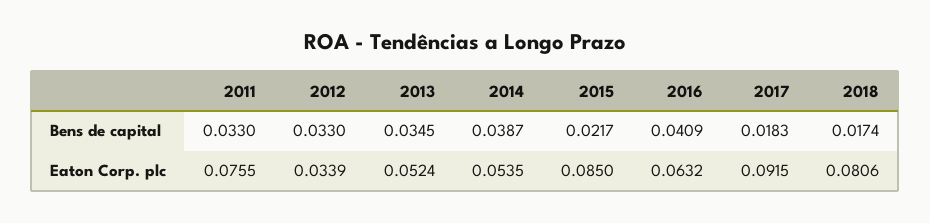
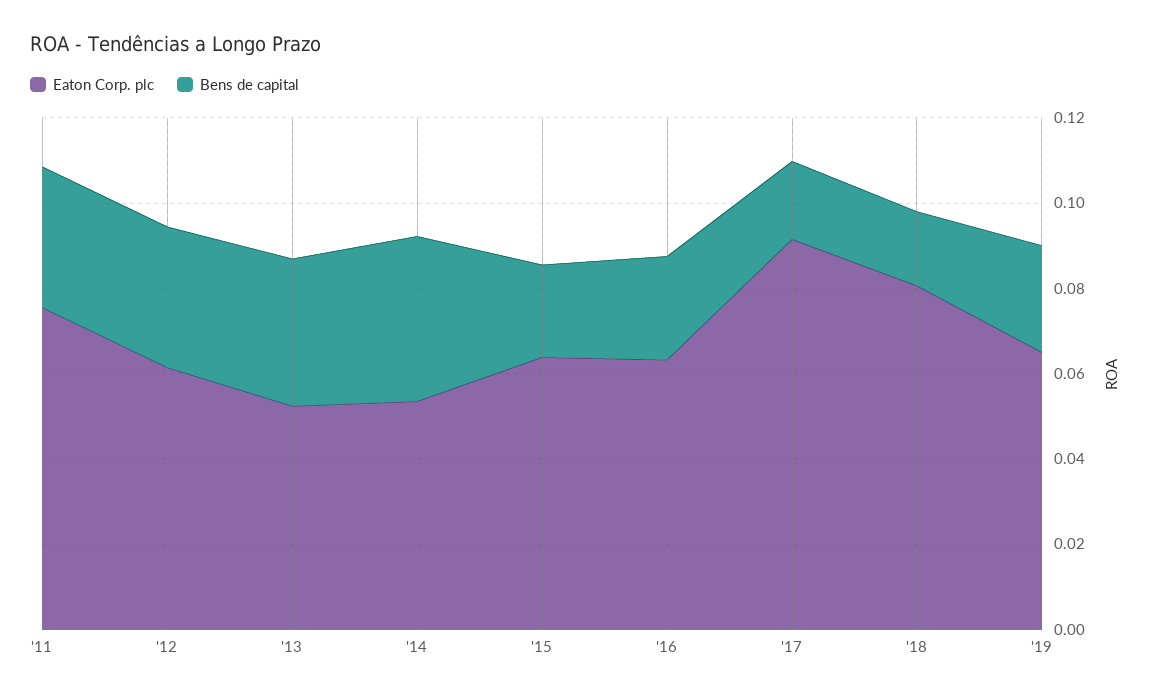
Bens de capital, 2016: 0.0409 -> 0.025
Eaton Corp. plc, 2012: 0.0339 -> 0.06
Eaton Corp. plc, 2015: 0.085 -> 0.065
Eaton Corp. plc, '19: none -> 0.065
Bens de capital, '19: none -> 0.025

